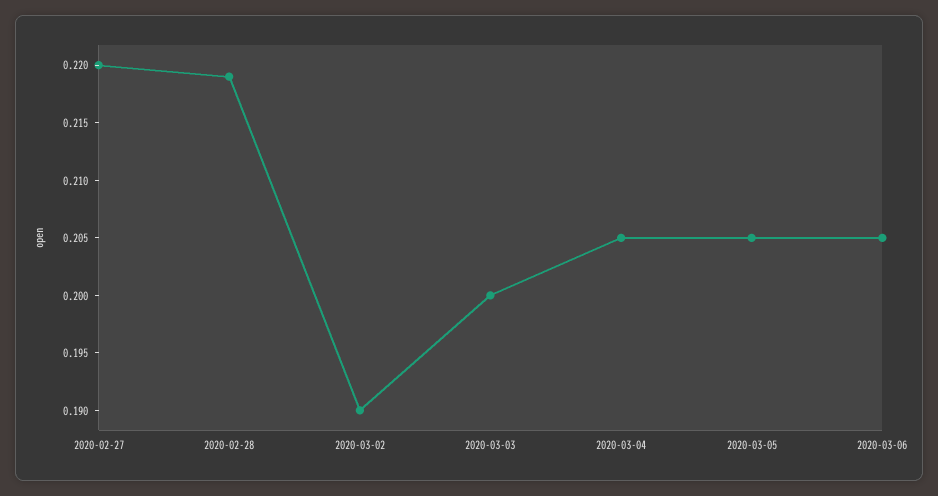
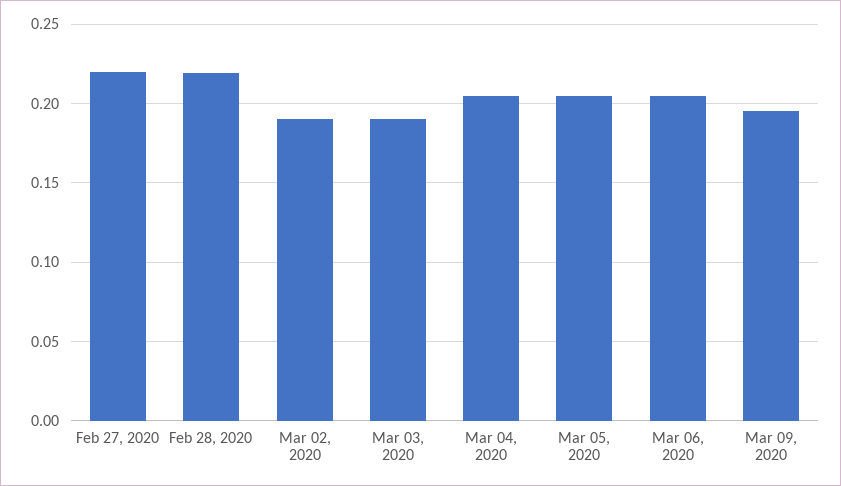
2020-03-03: 0.2 -> 0.19
Mar 09, 2020: none -> 0.195

